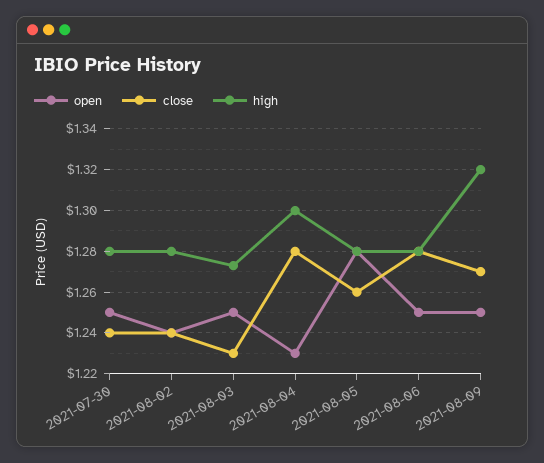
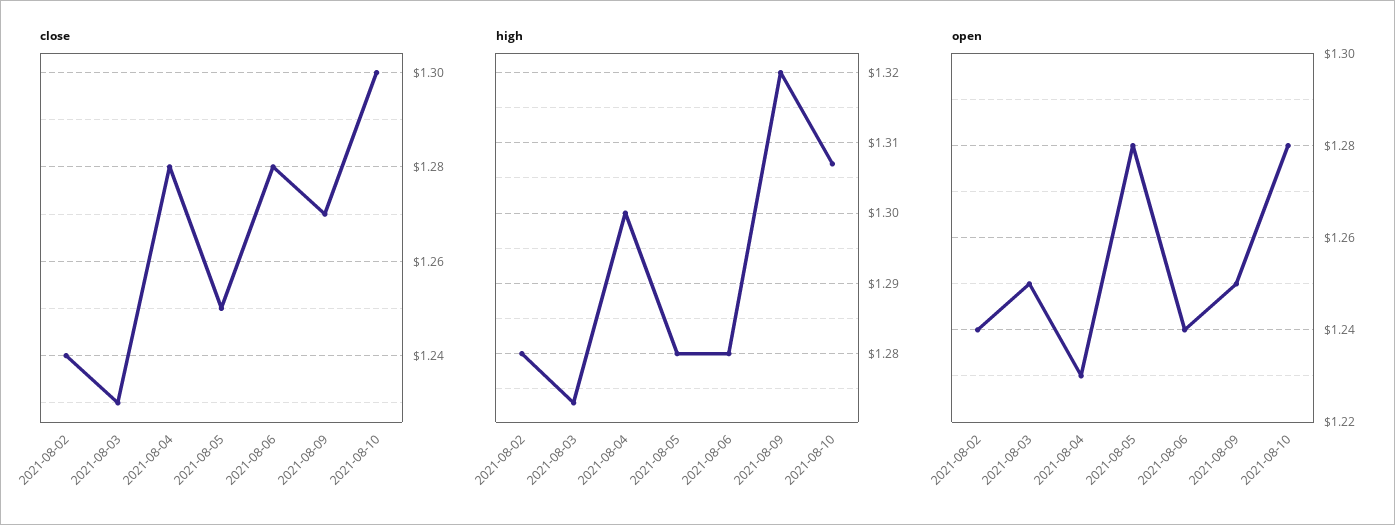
open, 2021-07-30: 1.25 -> none
close, 2021-07-30: 1.24 -> none
high, 2021-07-30: 1.28 -> none
close, 2021-08-05: 1.26 -> 1.25
open, 2021-08-06: 1.25 -> 1.24
close, 2021-08-10: none -> 1.3
high, 2021-08-10: none -> 1.307
open, 2021-08-10: none -> 1.28

